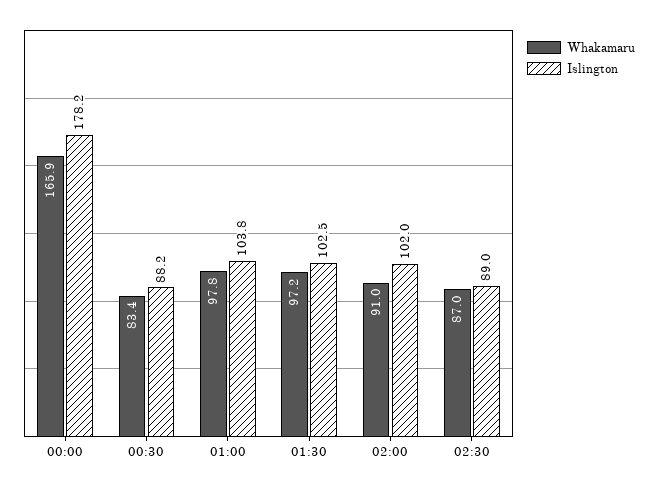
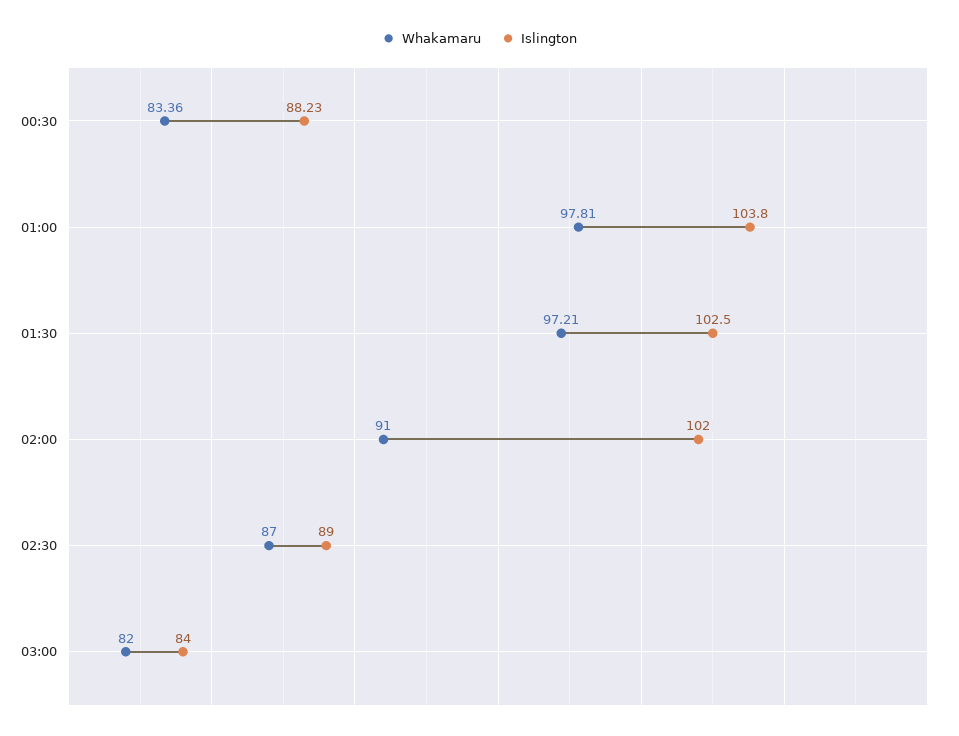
Whakamaru, 00:00: 165.9 -> none
Islington, 00:00: 178.2 -> none
Whakamaru, 03:00: none -> 82
Islington, 03:00: none -> 84

